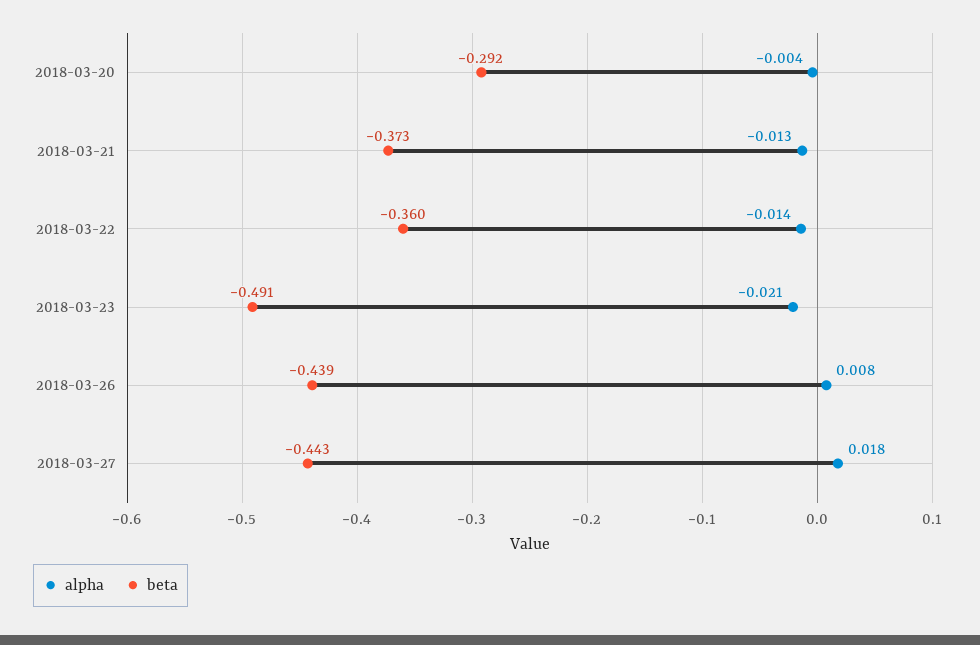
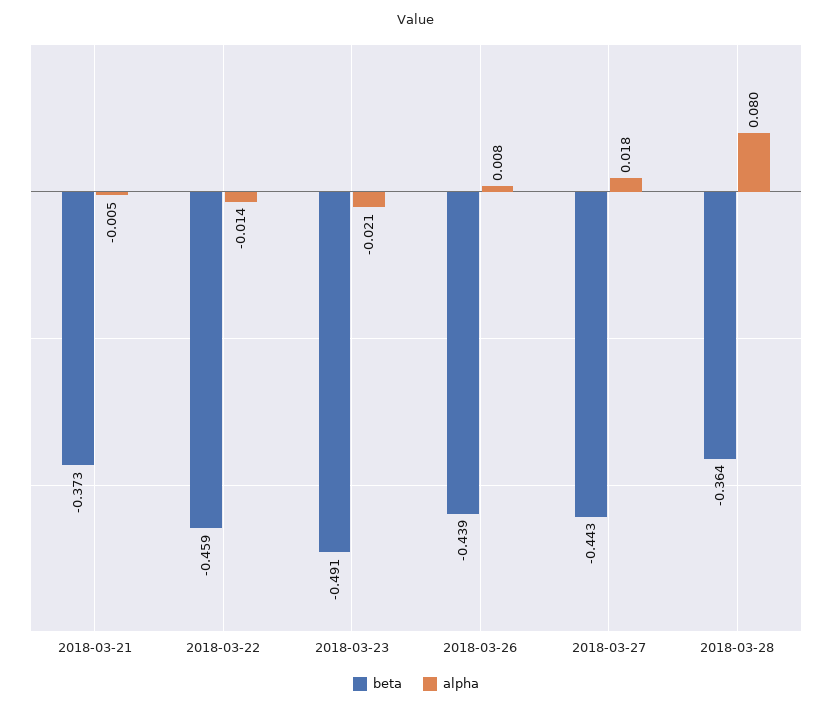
alpha, 2018-03-20: -0.004 -> none
beta, 2018-03-20: -0.292 -> none
alpha, 2018-03-21: -0.013 -> -0.005
beta, 2018-03-22: -0.36 -> -0.459
beta, 2018-03-28: none -> -0.364
alpha, 2018-03-28: none -> 0.08

